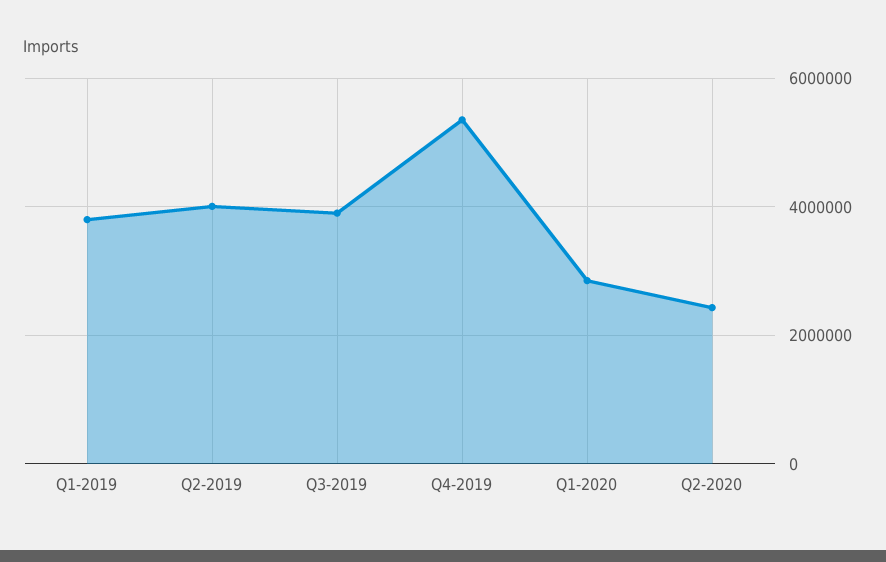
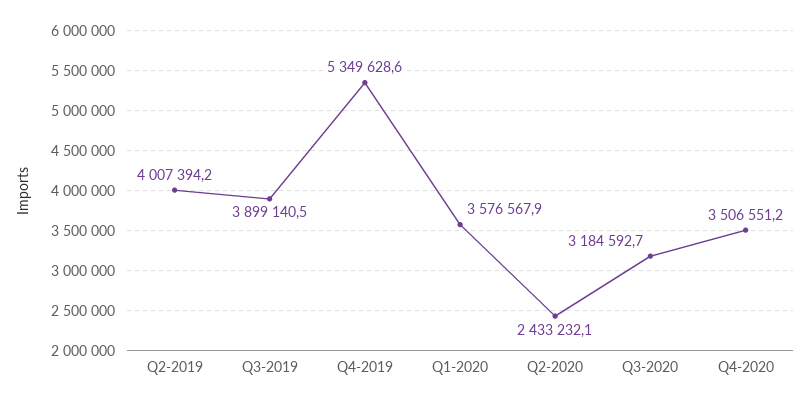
Q1-2019: 3800000 -> none
Q1-2020: 2800000 -> 3576567.9
Q3-2020: none -> 3184592.7
Q4-2020: none -> 3506551.2

